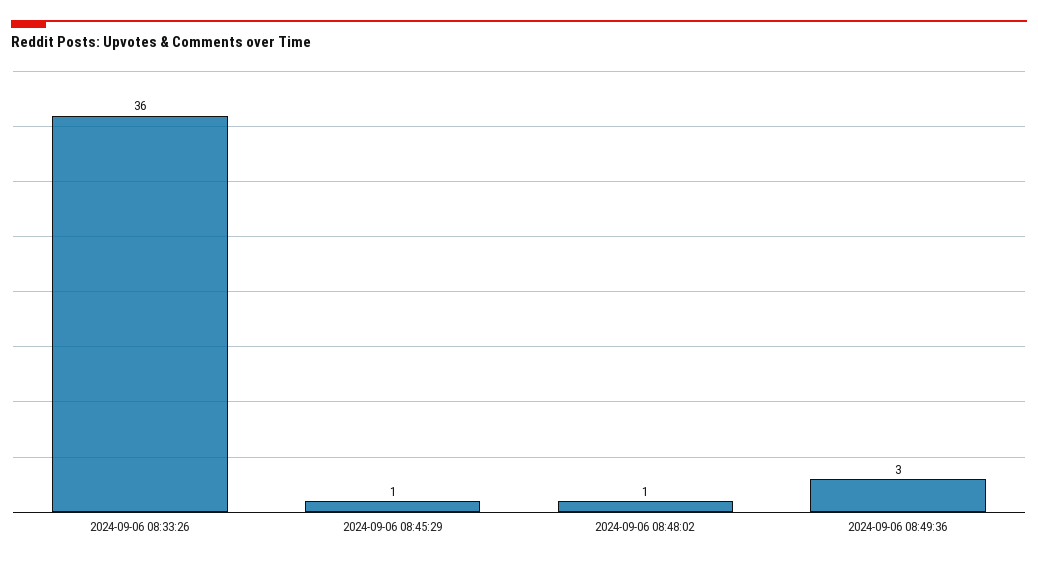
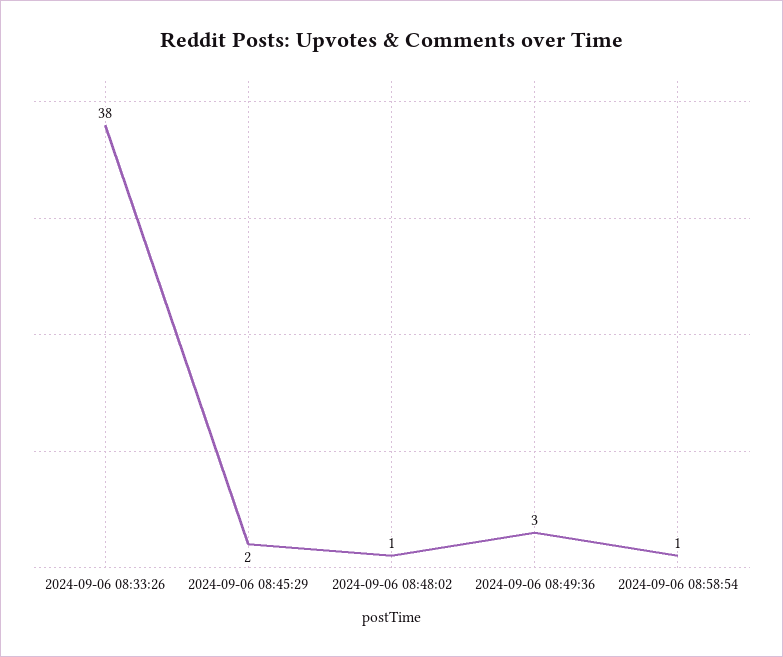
2024-09-06 08:33:26: 36 -> 38
2024-09-06 08:45:29: 1 -> 2
2024-09-06 08:58:54: none -> 1

